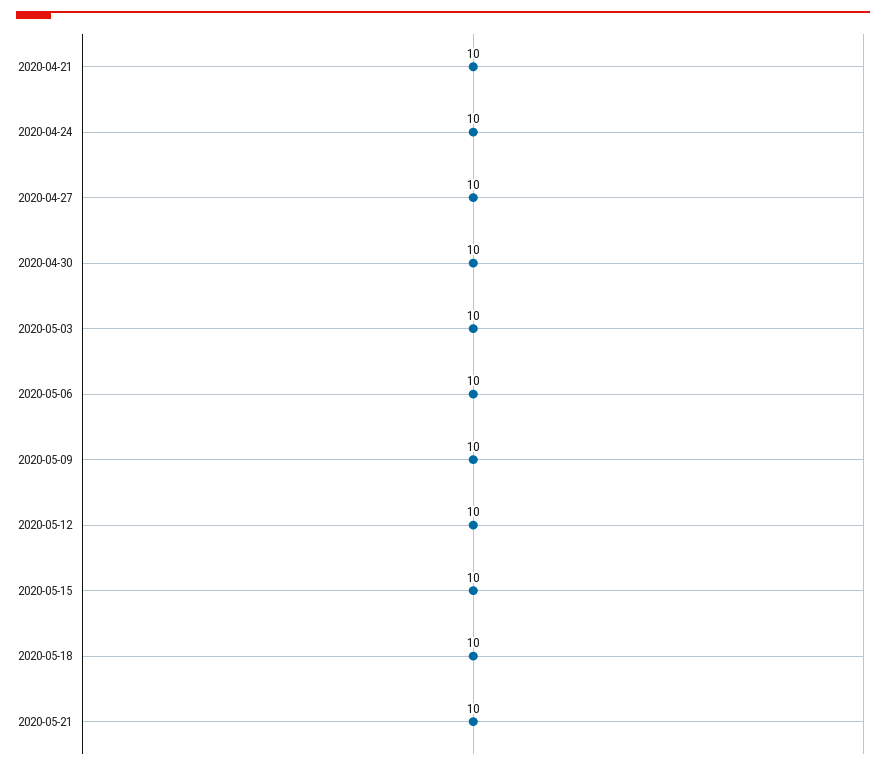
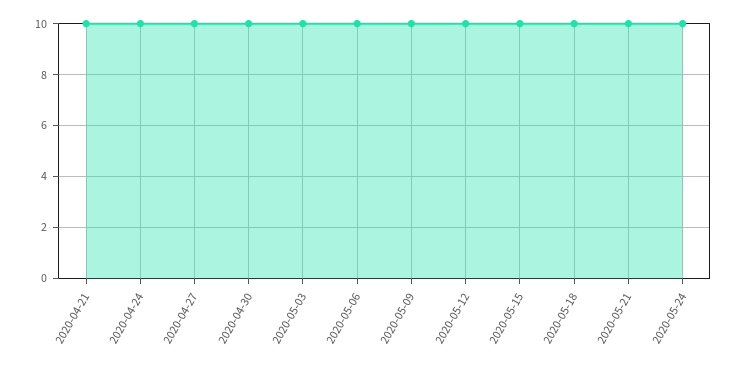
2020-05-24: none -> 10

